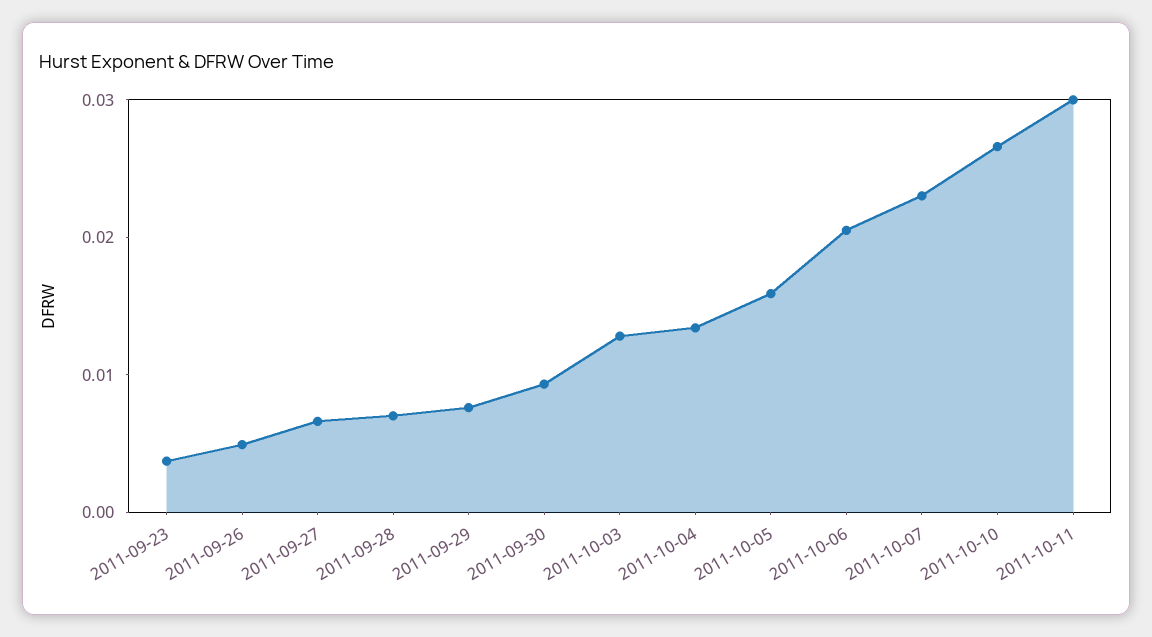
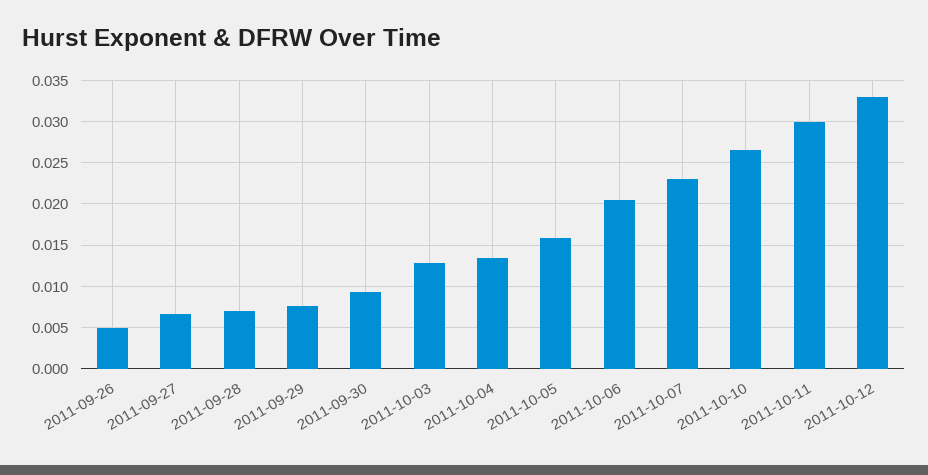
2011-09-23: 0.004 -> none
2011-10-12: none -> 0.033

